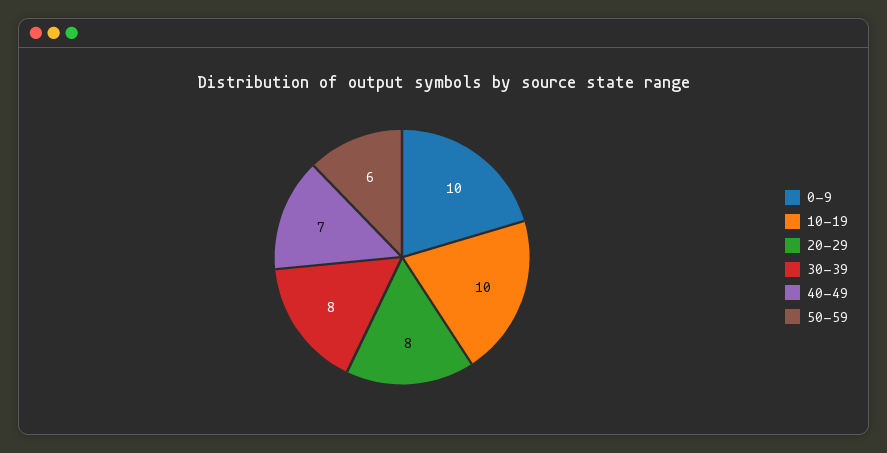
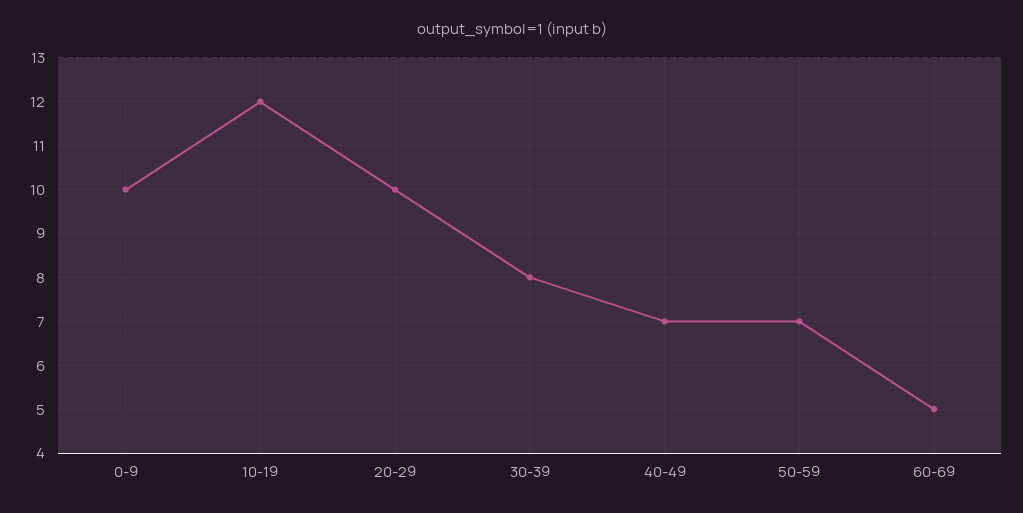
10-19: 10 -> 12
20-29: 8 -> 10
50-59: 6 -> 7
60-69: none -> 5

